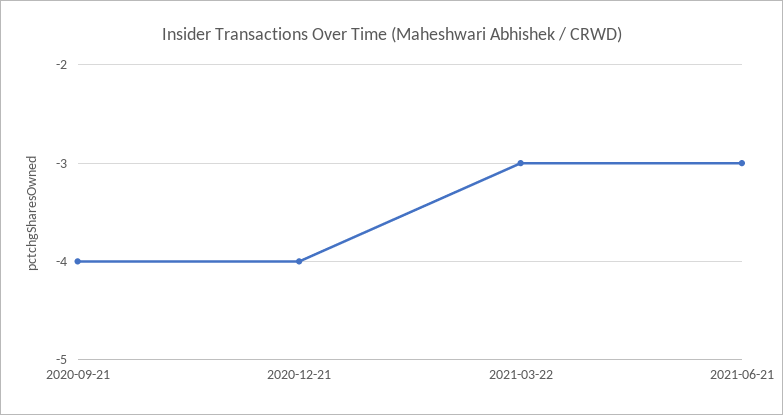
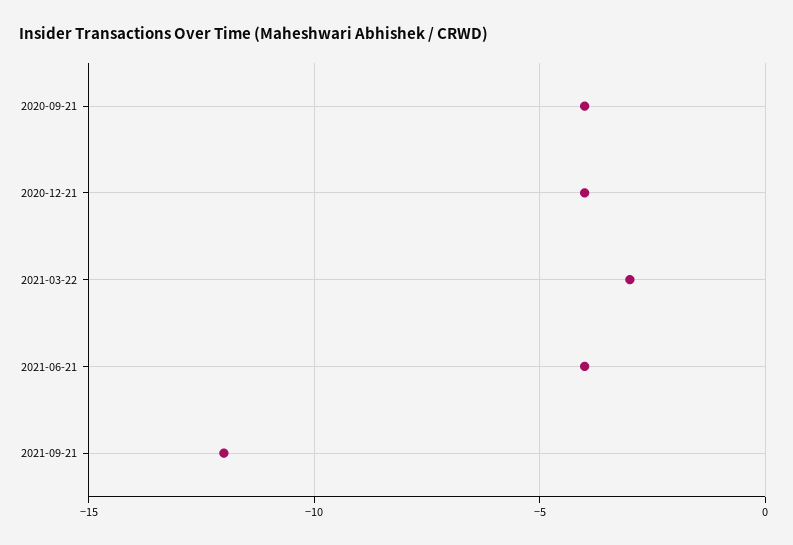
2021-06-21: -3 -> -4
2021-09-21: none -> -12

